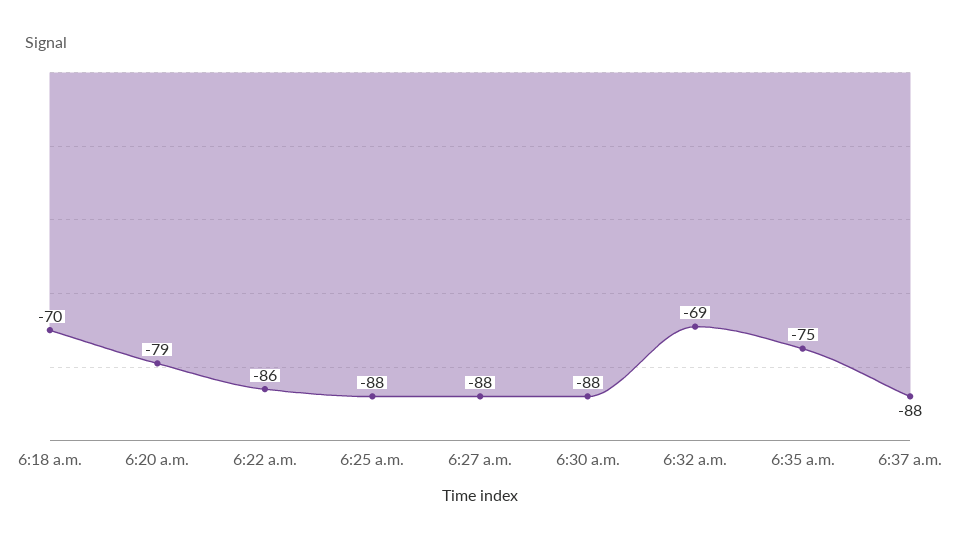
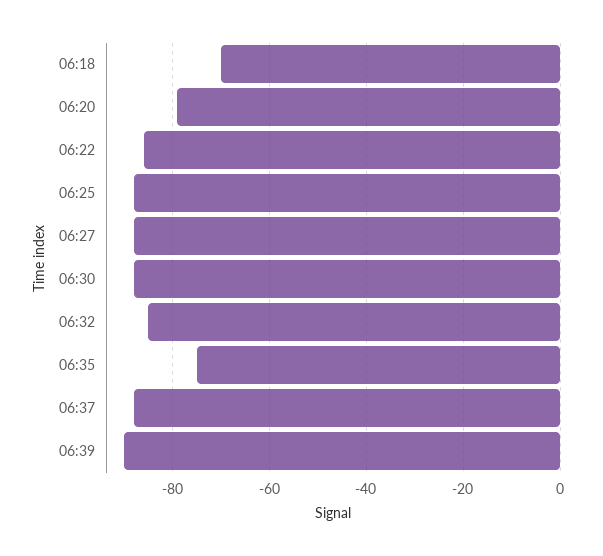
6:32 a.m.: -69 -> -85
06:39: none -> -90

